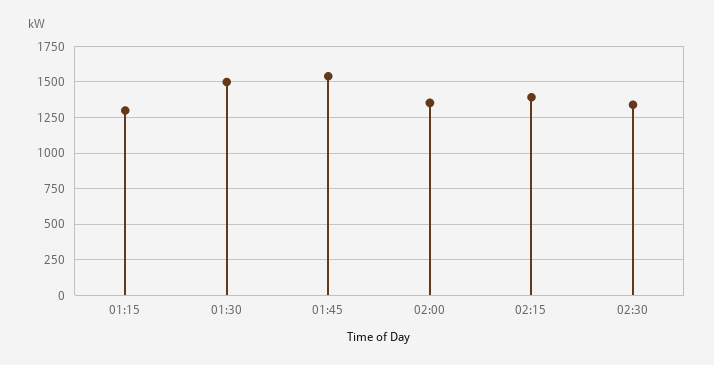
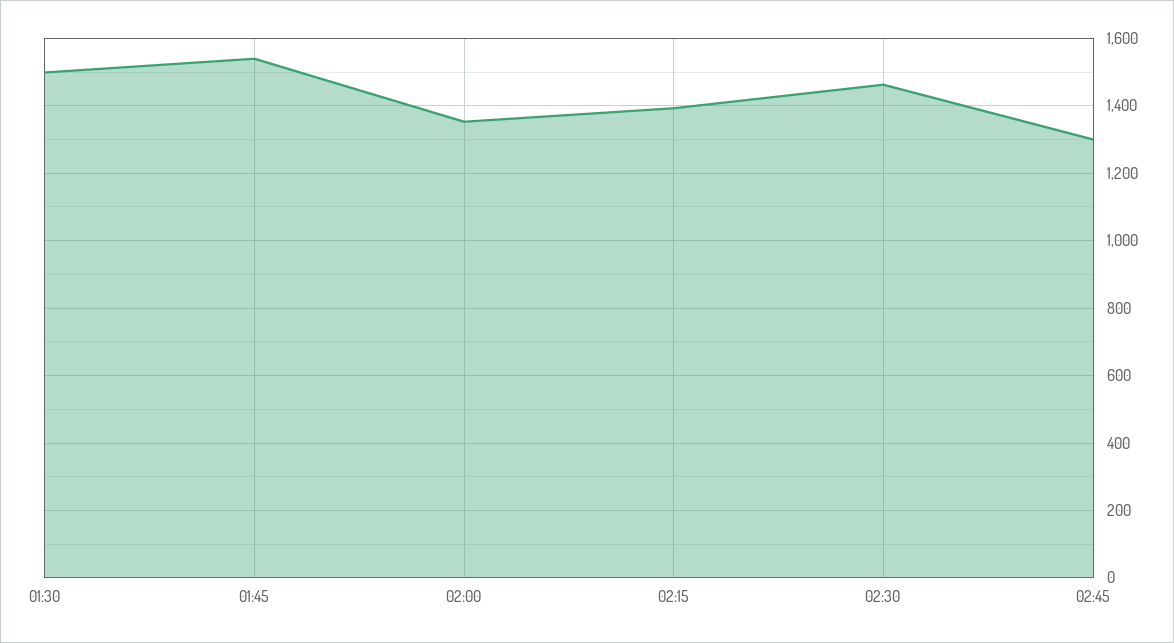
01:15: 1300 -> none
02:30: 1350 -> 1460
02:45: none -> 1300

